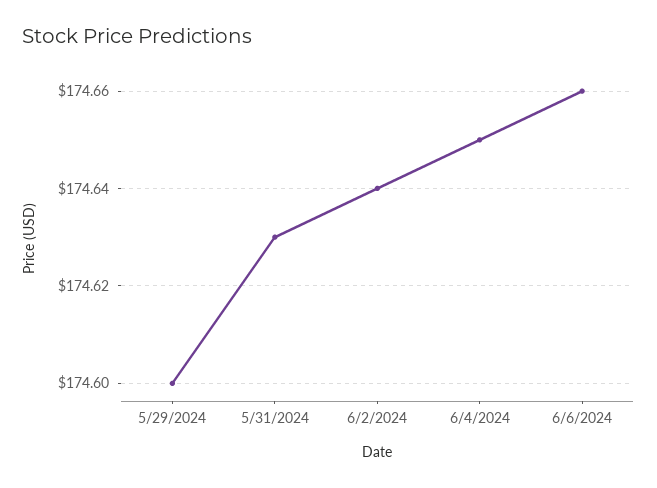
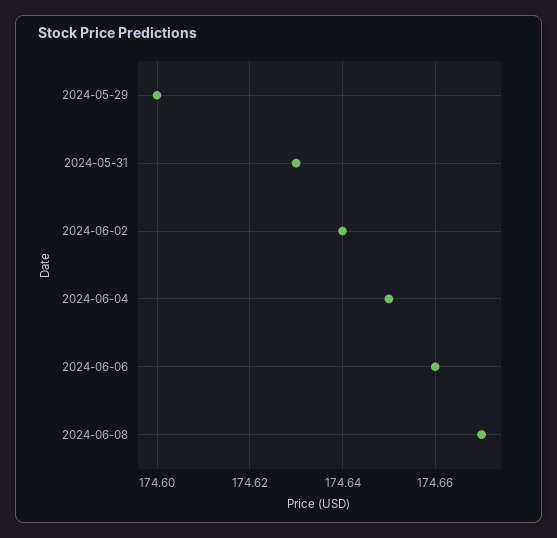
2024-06-08: none -> 174.67

